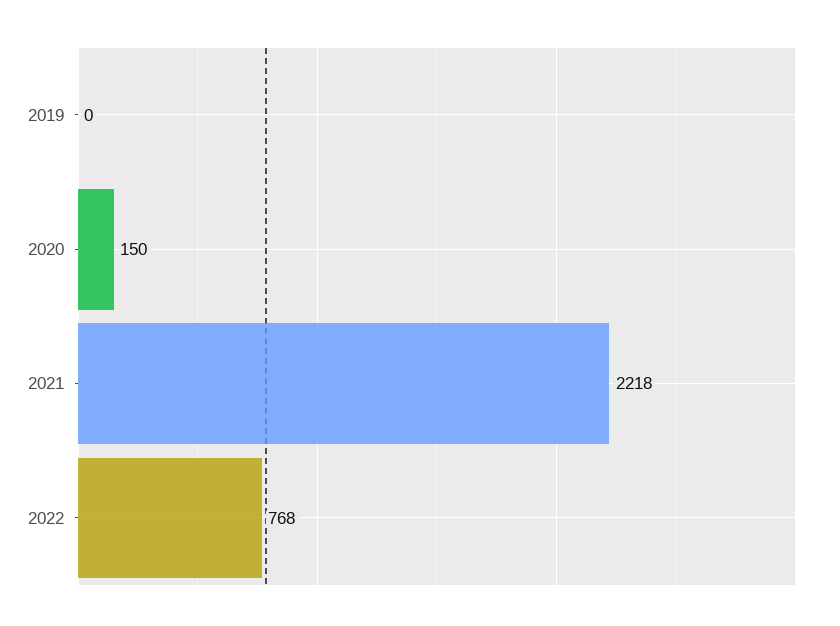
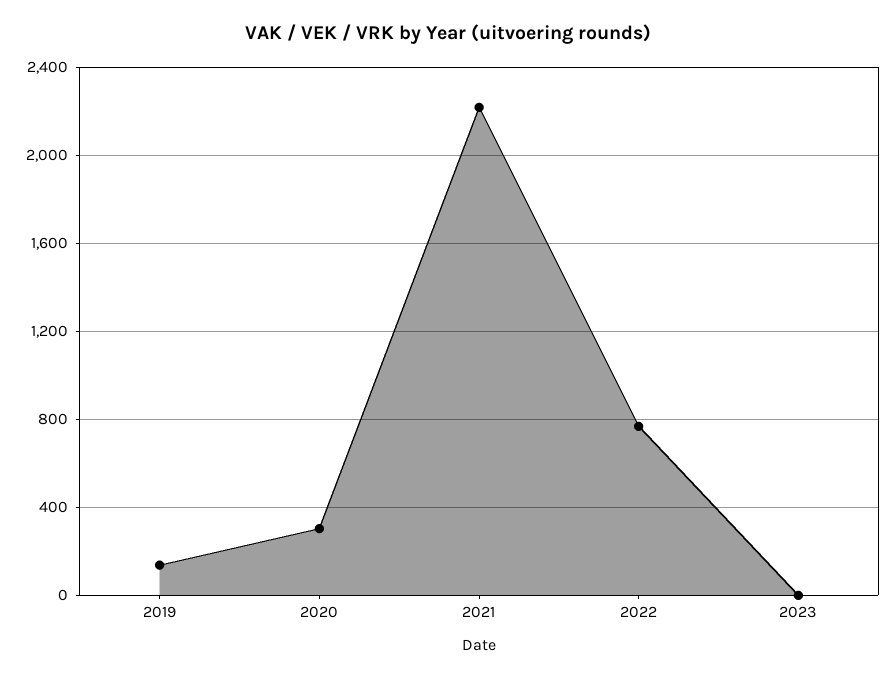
2019: 0 -> 150
2020: 150 -> 300
2023: none -> 0

